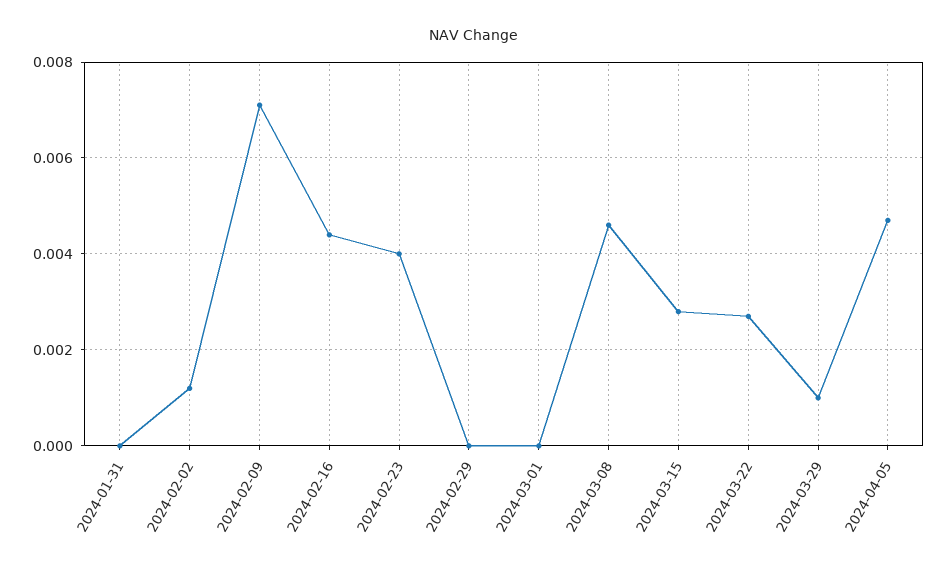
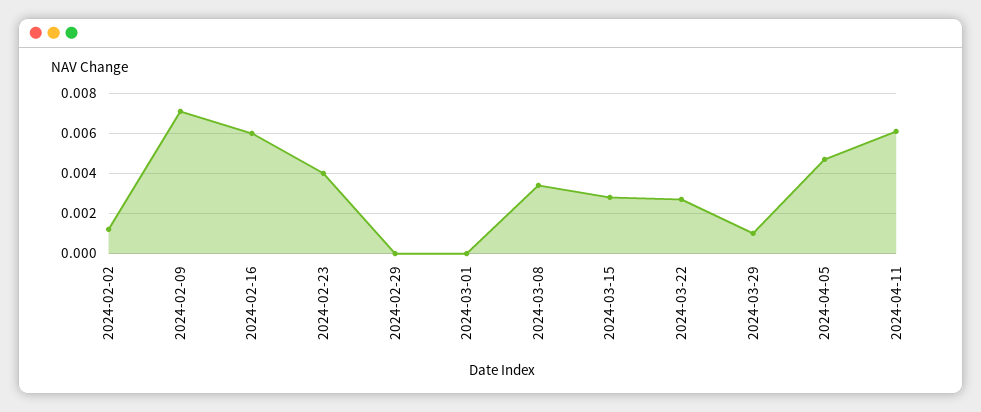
2024-01-31: 0 -> none
2024-02-16: 0.0045 -> 0.006
2024-03-08: 0.0045 -> 0.0035
2024-04-11: none -> 0.006

